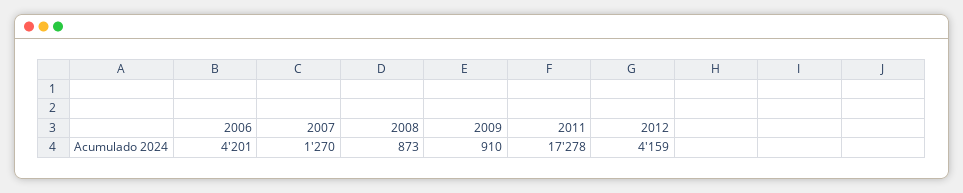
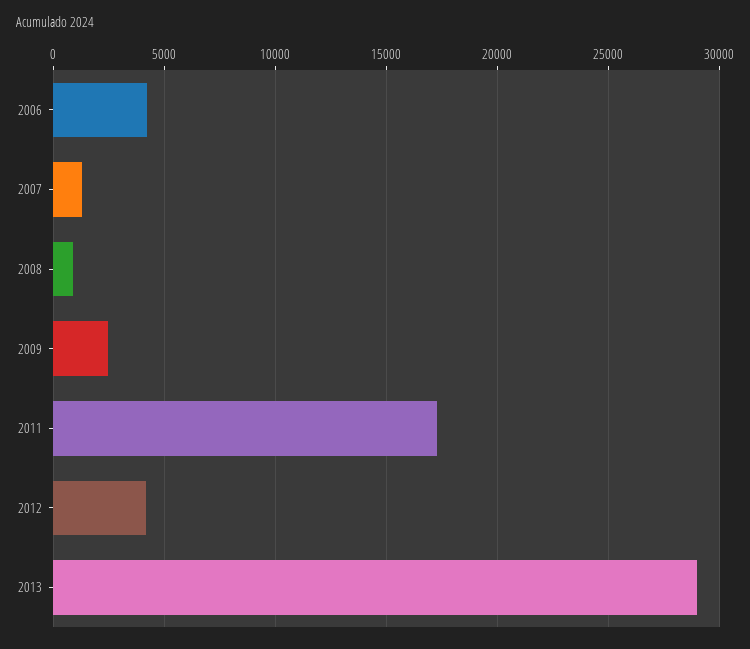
2009: 910 -> 2500
2013: none -> 29000

